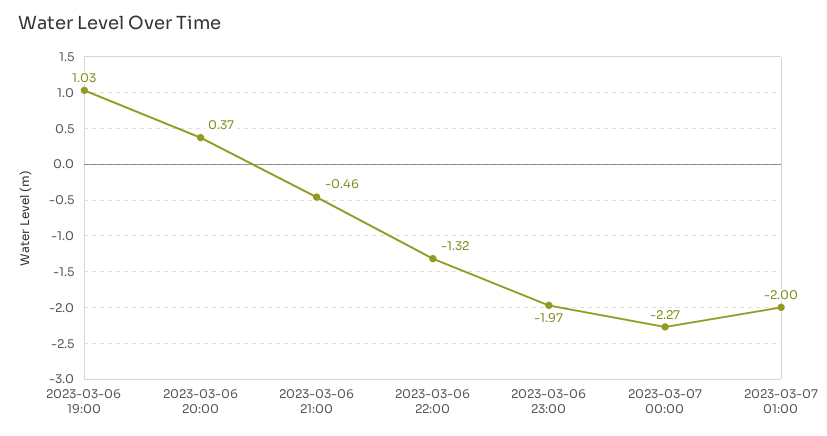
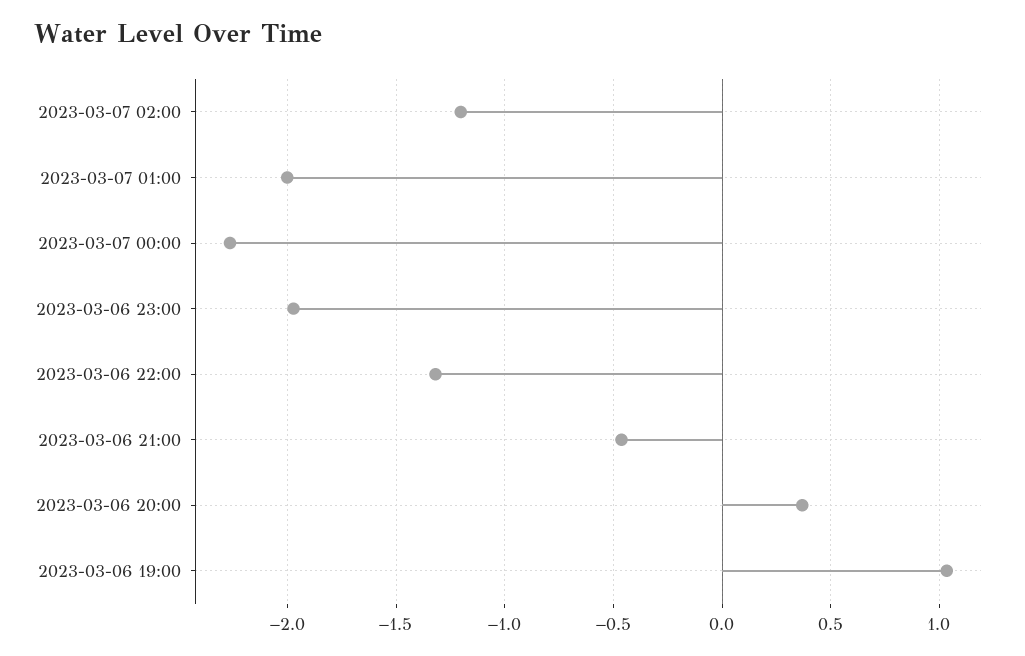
2023-03-07 02:00: none -> -1.2

